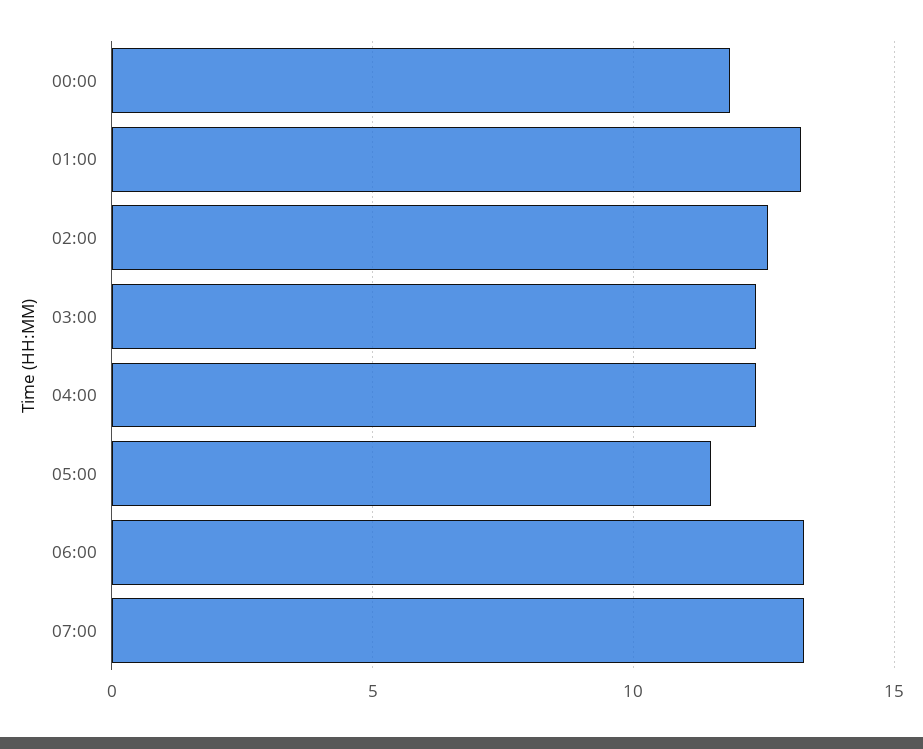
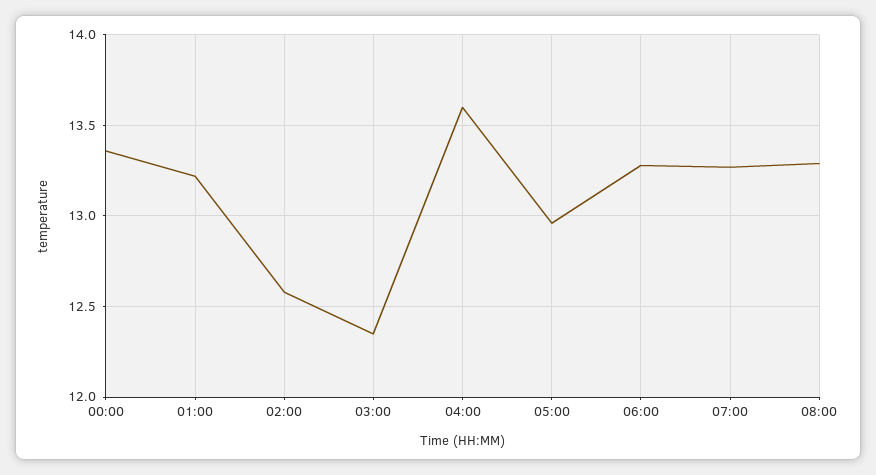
00:00: 12 -> 13.35
04:00: 12.5 -> 13.6
05:00: 11.5 -> 12.95
08:00: none -> 13.3

